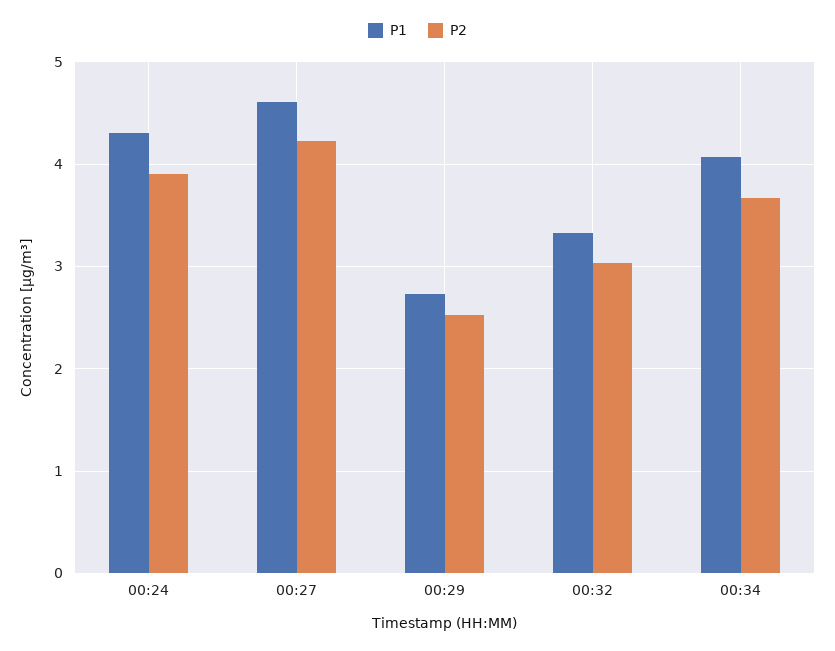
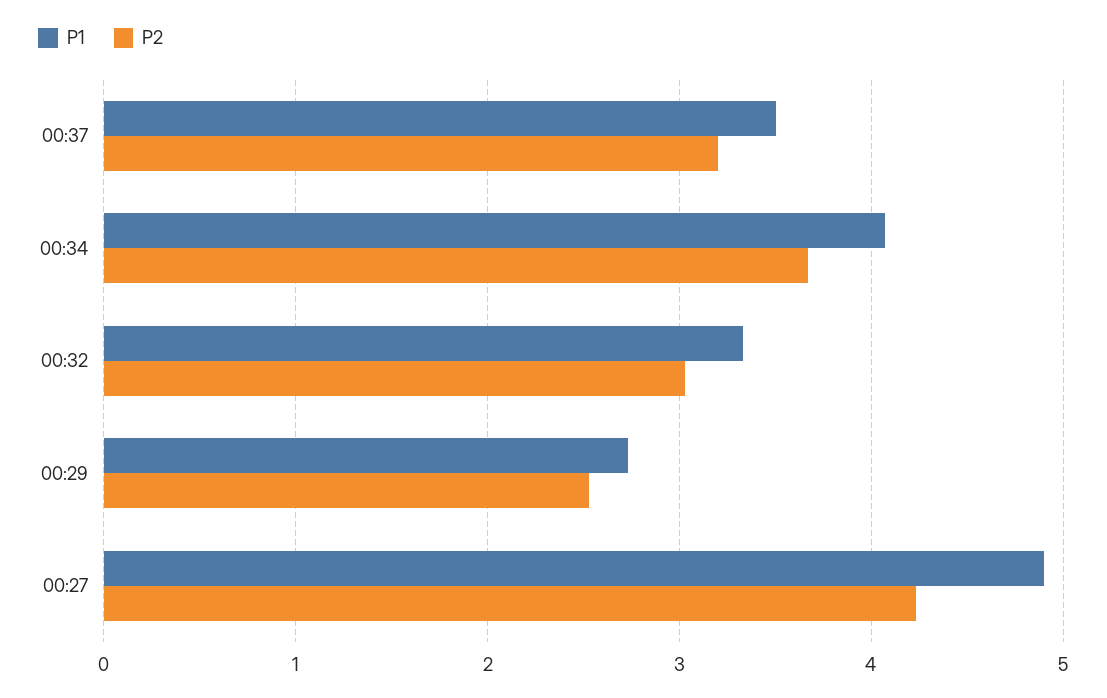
P1, 00:24: 4.3 -> none
P2, 00:24: 3.9 -> none
P1, 00:27: 4.6 -> 4.9
P1, 00:37: none -> 3.5
P2, 00:37: none -> 3.2

